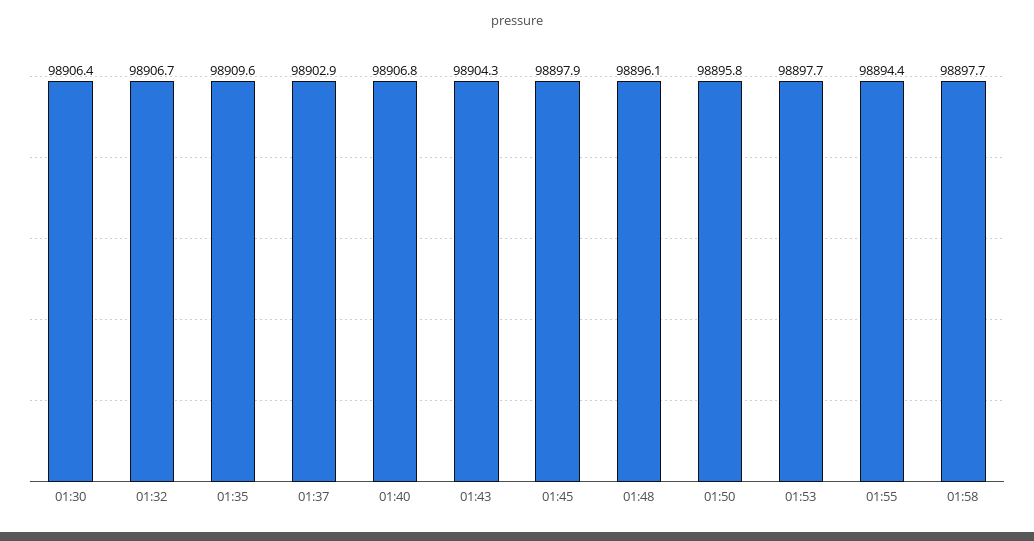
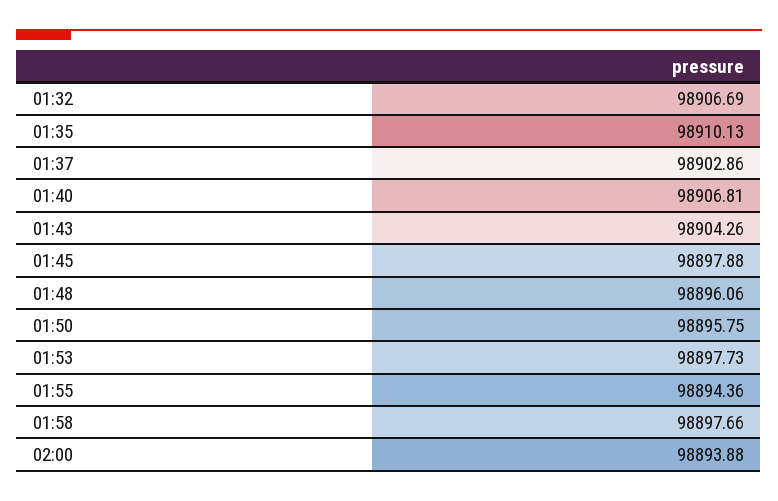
01:30: 98906.4 -> none
01:35: 98909.6 -> 98910.13
02:00: none -> 98893.88

